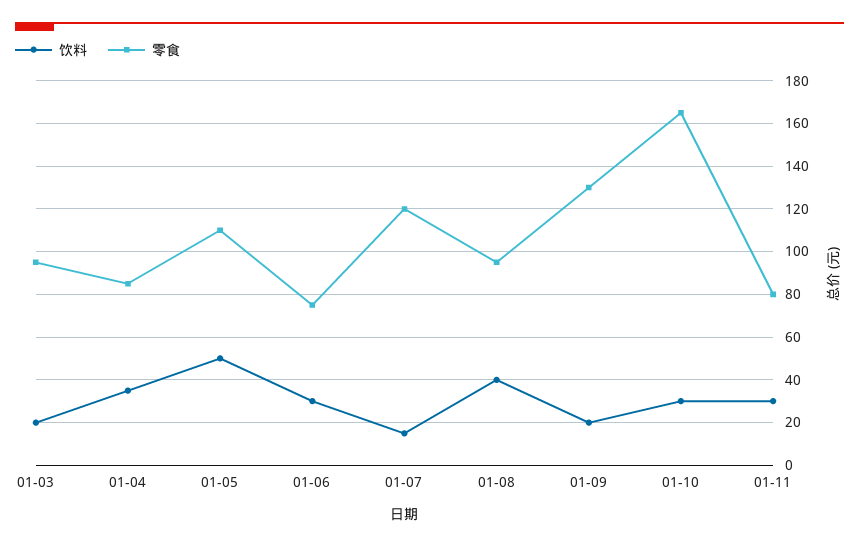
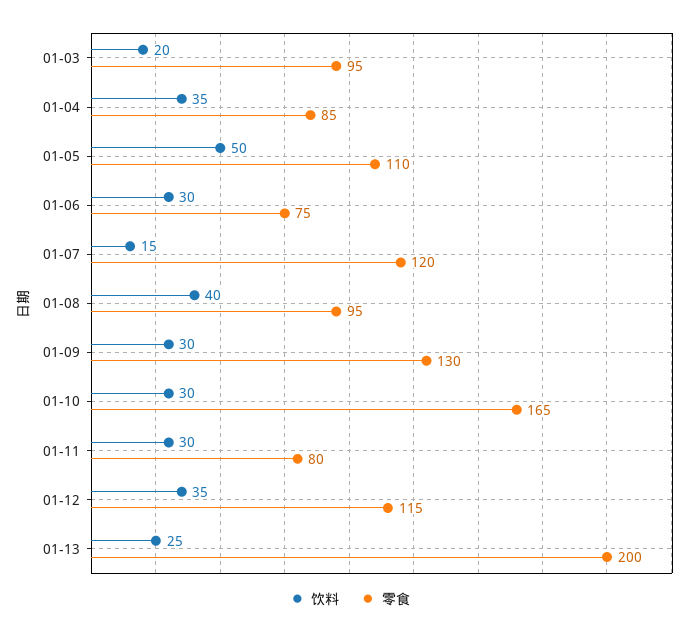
饮料, 01-09: 20 -> 30
饮料, 01-12: none -> 35
零食, 01-12: none -> 115
饮料, 01-13: none -> 25
零食, 01-13: none -> 200

